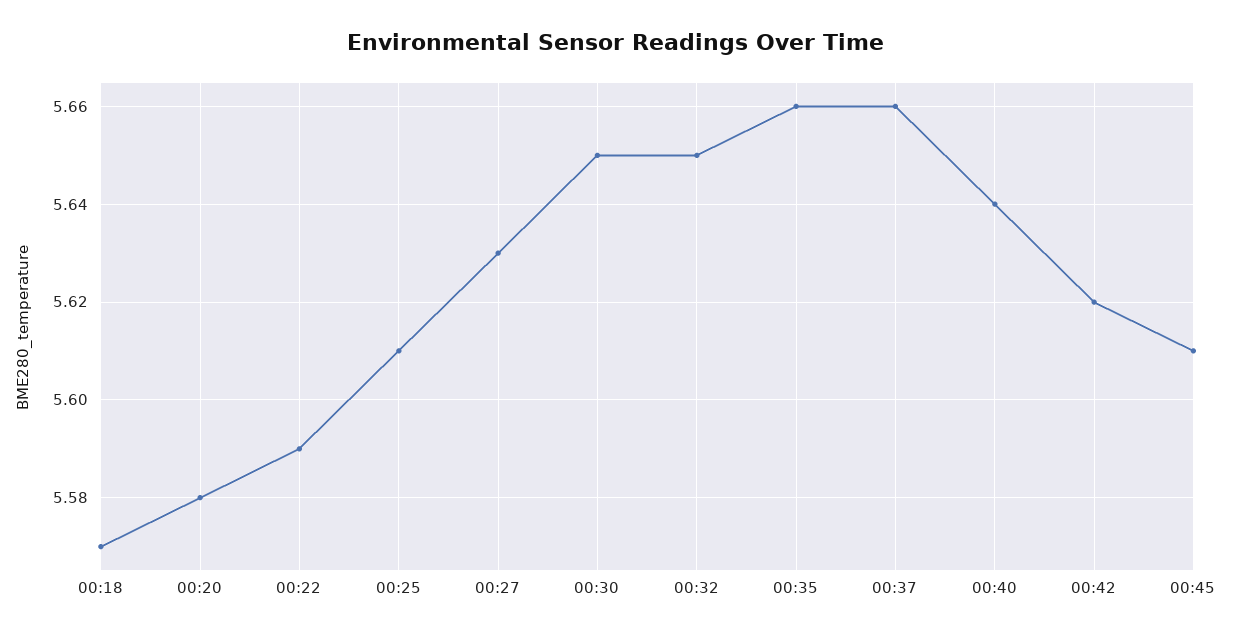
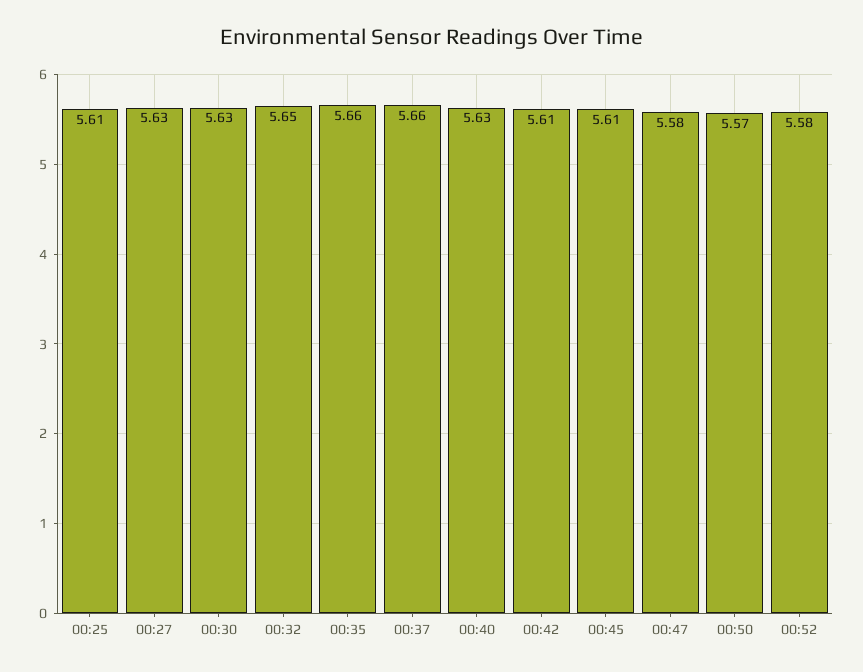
00:18: 5.57 -> none
00:20: 5.58 -> none
00:22: 5.59 -> none
00:30: 5.65 -> 5.63
00:40: 5.64 -> 5.63
00:42: 5.62 -> 5.61
00:47: none -> 5.58
00:50: none -> 5.57
00:52: none -> 5.58

